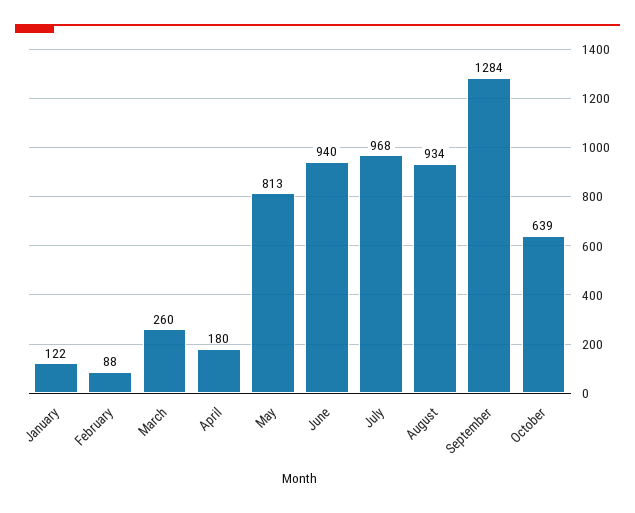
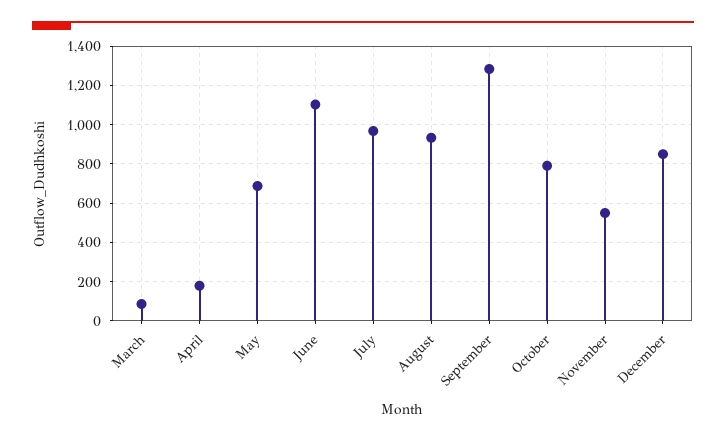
January: 122 -> none
February: 88 -> none
March: 260 -> 100
May: 813 -> 700
June: 940 -> 1100
October: 639 -> 800
November: none -> 550
December: none -> 850

